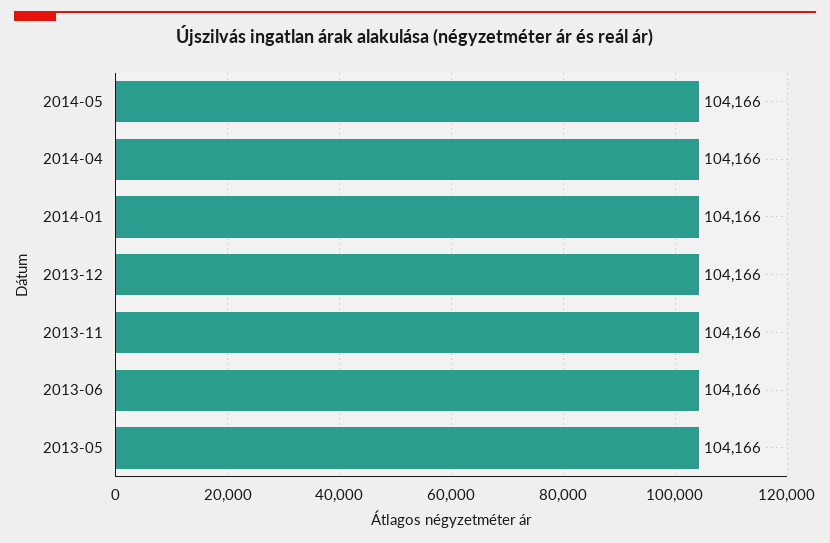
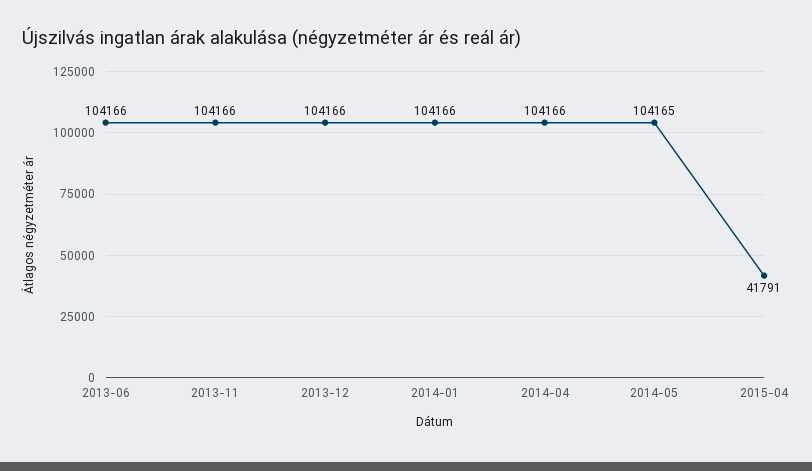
2014-05: 104166 -> 104165
2013-05: 104166 -> none
2015-04: none -> 41791

